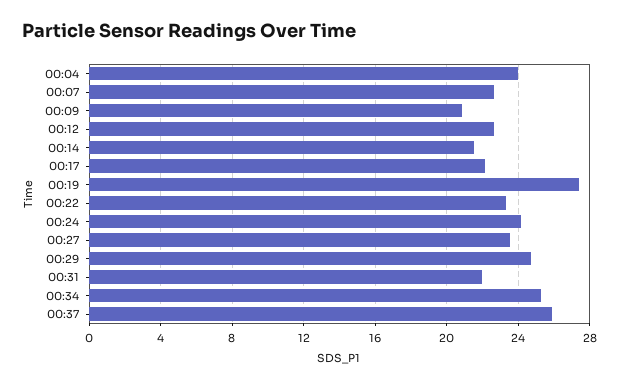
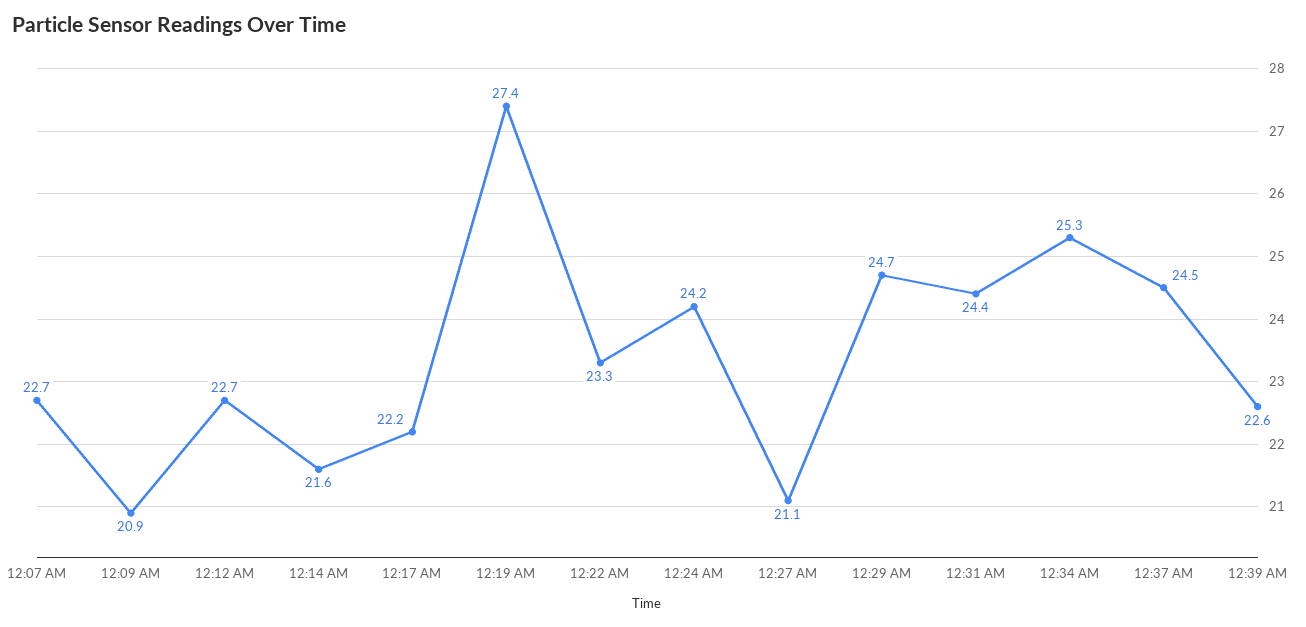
00:04: 24 -> none
00:27: 23.5 -> 21.1
00:31: 22 -> 24.4
00:37: 26 -> 24.5
12:39 AM: none -> 22.6

